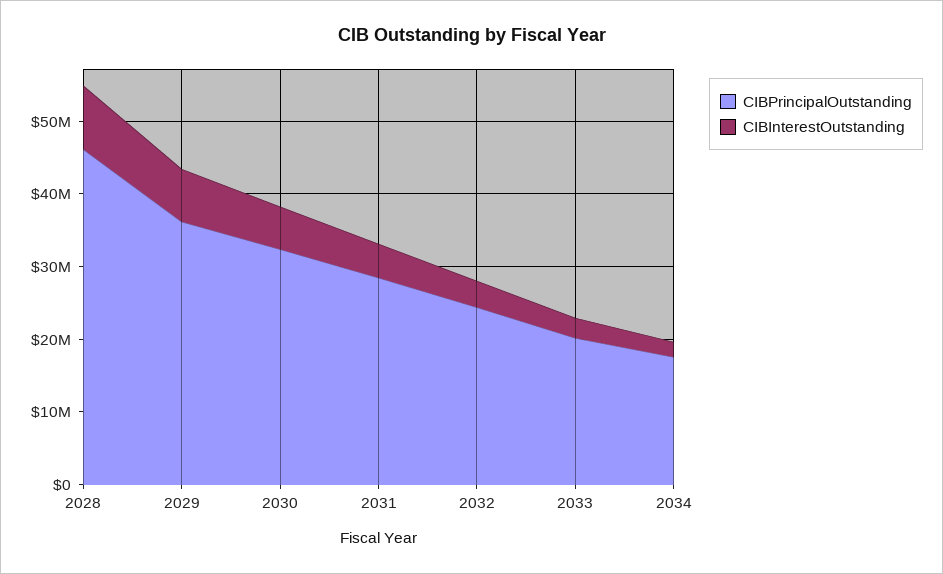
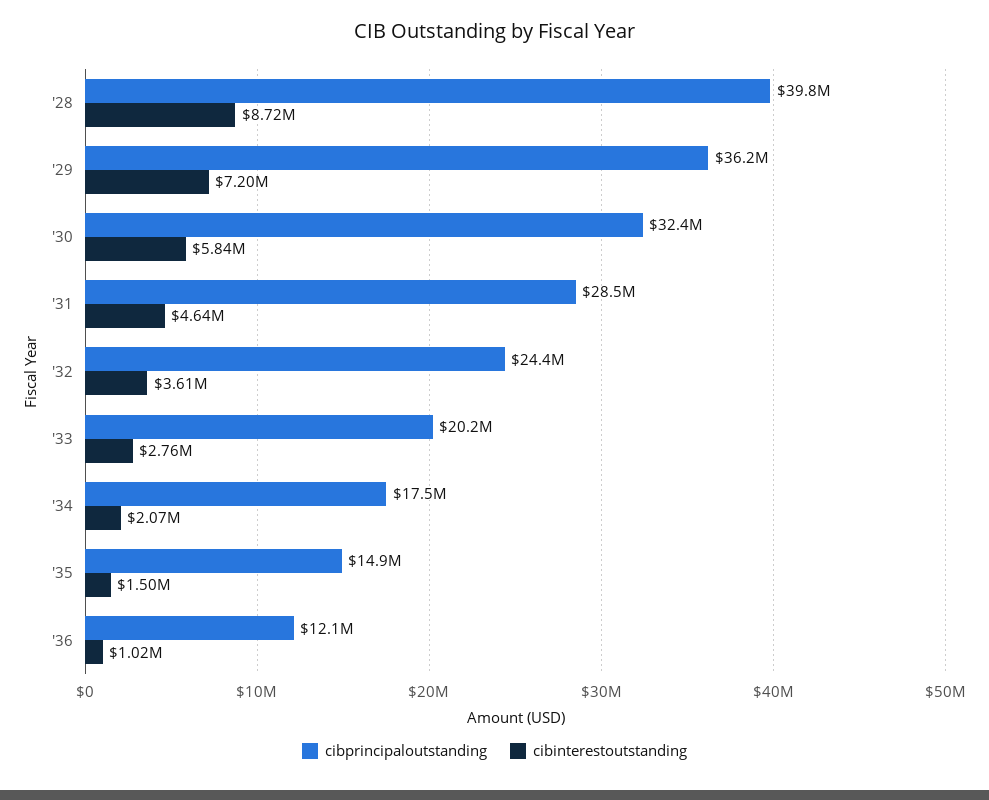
CIBPrincipalOutstanding, 2028: 46000000 -> 39800000
CIBPrincipalOutstanding, '35: none -> 14900000
CIBInterestOutstanding, '35: none -> 1500000
CIBPrincipalOutstanding, '36: none -> 12100000
CIBInterestOutstanding, '36: none -> 1020000

